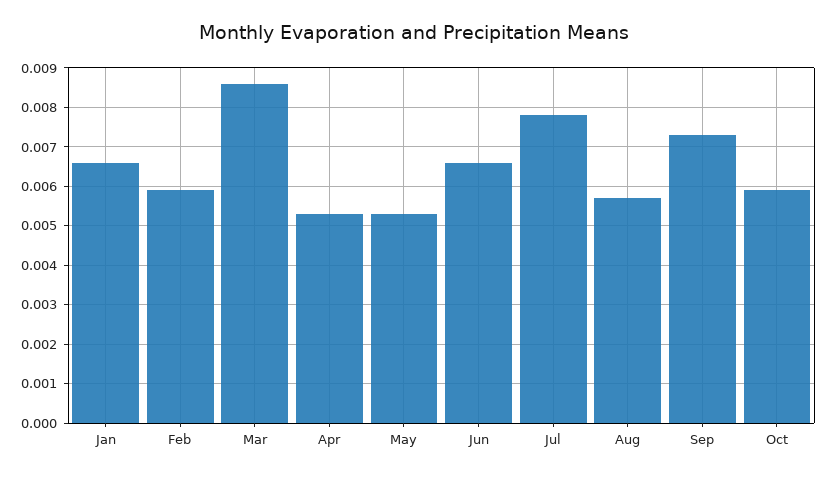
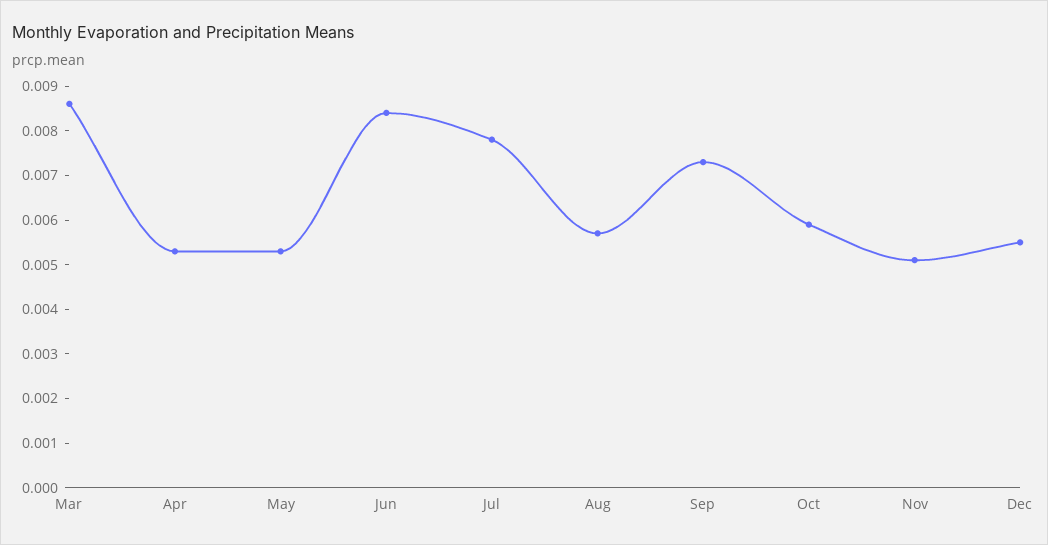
Jan: 0.0065 -> none
Feb: 0.006 -> none
Jun: 0.0065 -> 0.0085
Nov: none -> 0.005
Dec: none -> 0.0055

